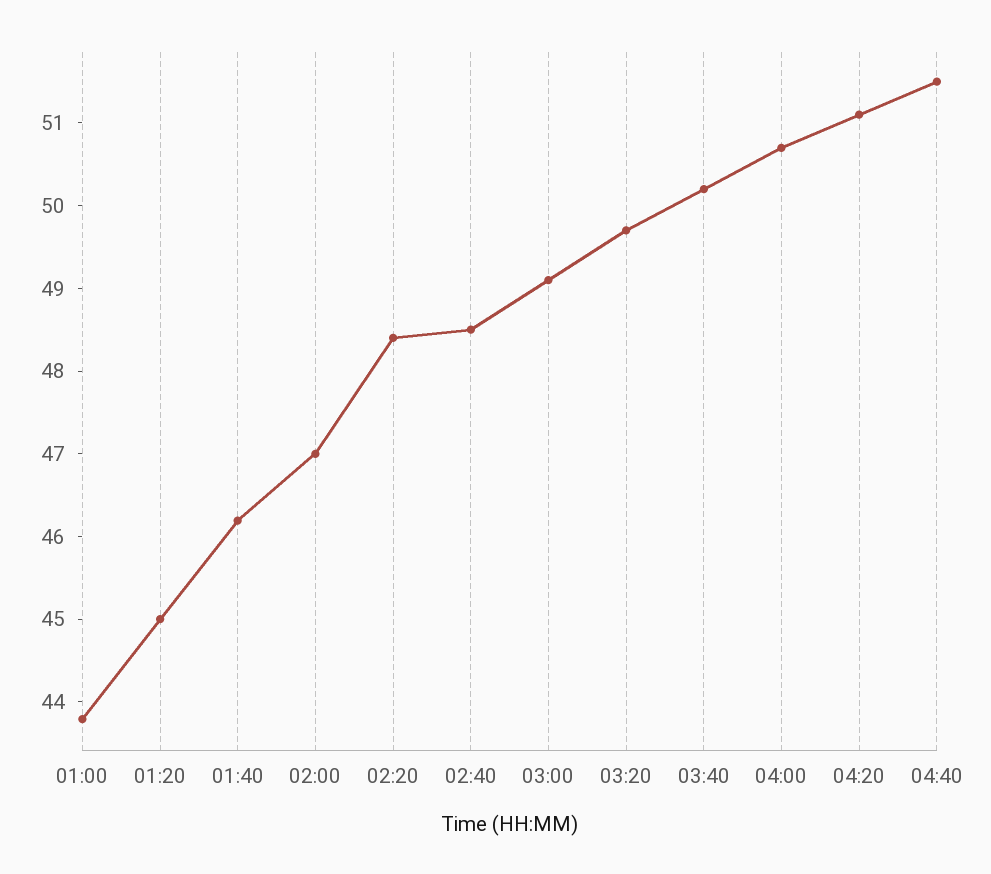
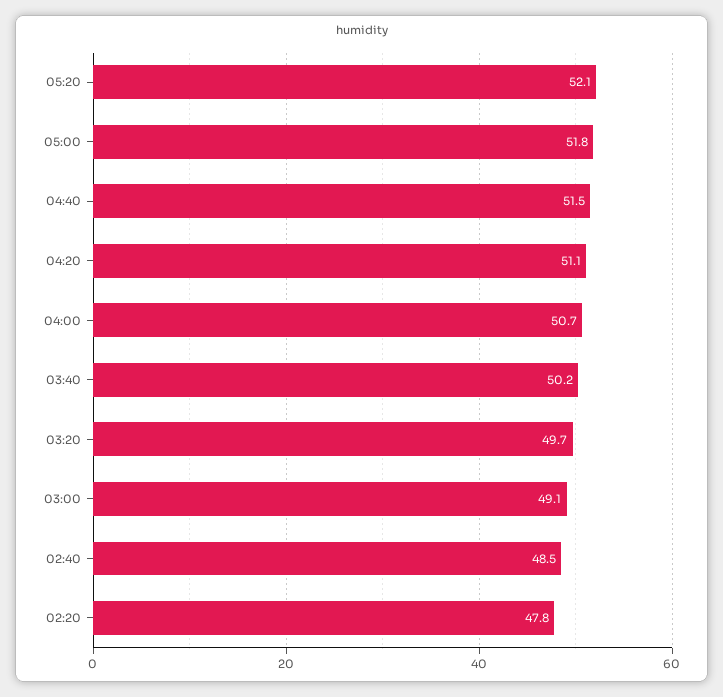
01:00: 43.8 -> none
01:20: 45 -> none
01:40: 46.2 -> none
02:00: 47 -> none
02:20: 48.4 -> 47.8
05:20: none -> 52.1
05:00: none -> 51.8

